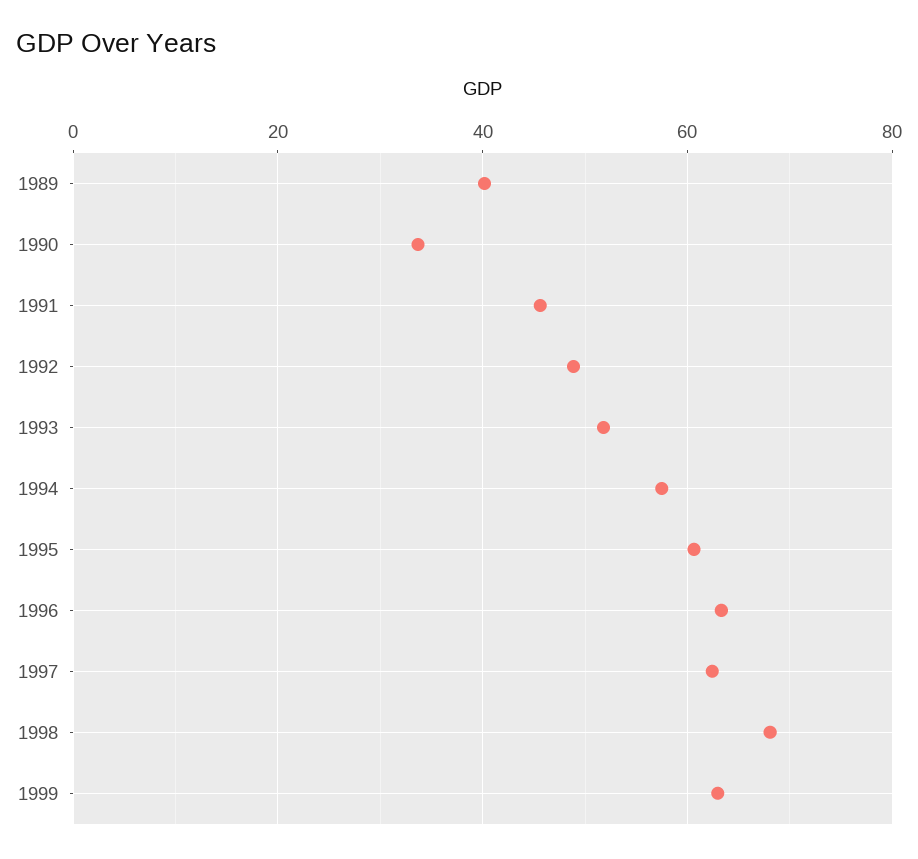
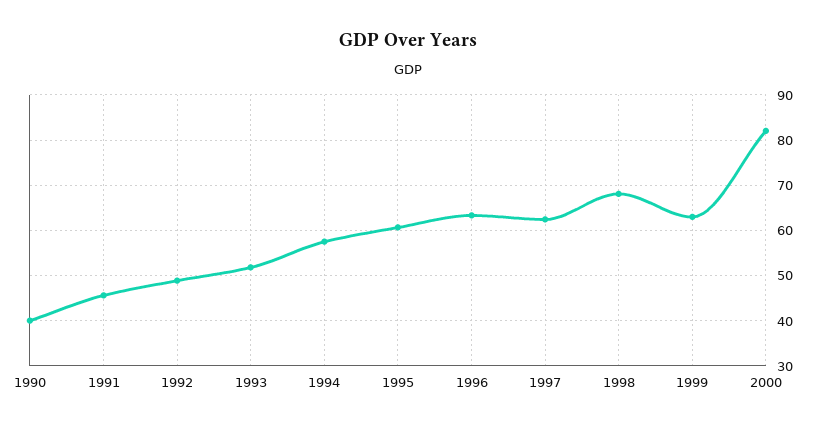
1989: 40 -> none
1990: 34 -> 40
2000: none -> 82

